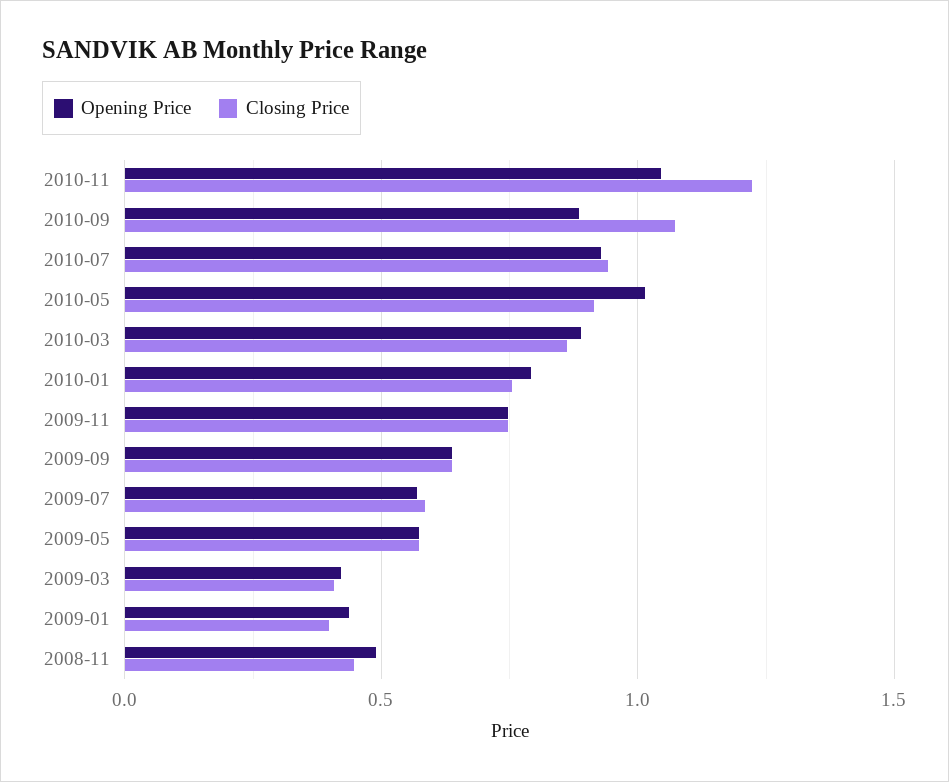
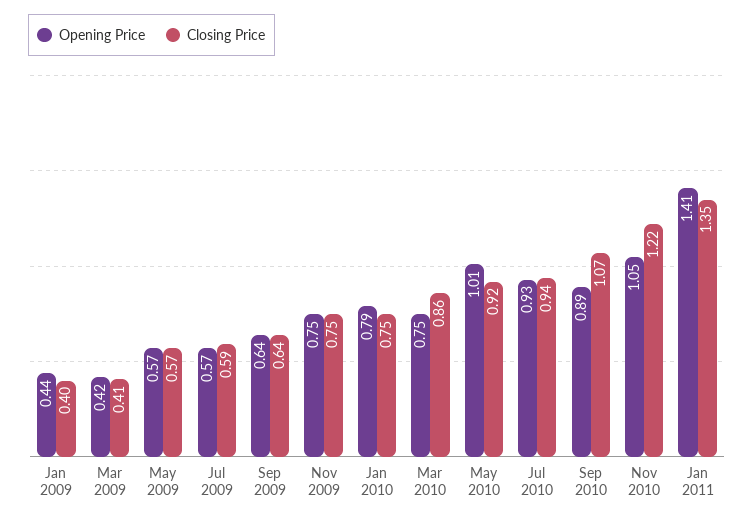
Opening Price, 2010-03: 0.9 -> 0.75
Opening Price, 2008-11: 0.5 -> none
Closing Price, 2008-11: 0.45 -> none
Opening Price, Jan 2011: none -> 1.41
Closing Price, Jan 2011: none -> 1.35

